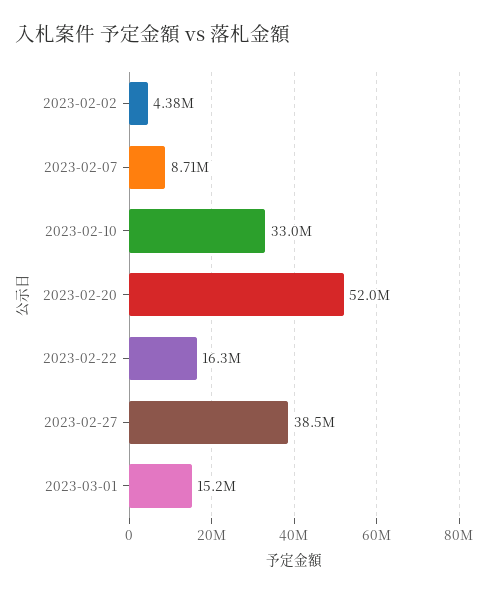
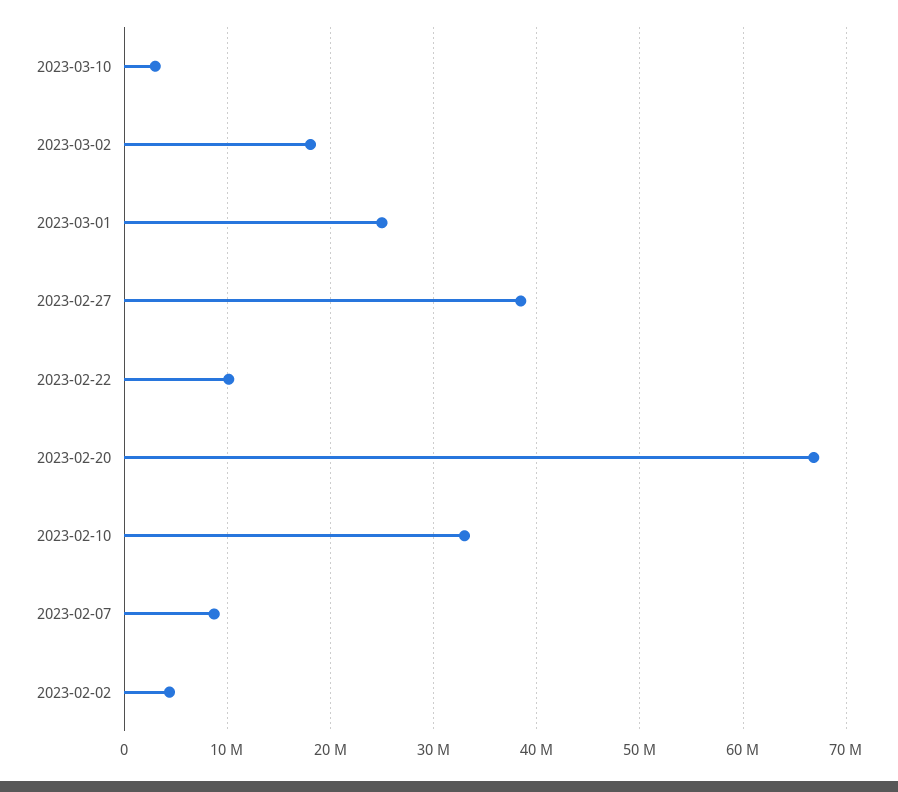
2023-02-20: 52000000 -> 67000000
2023-02-22: 16300000 -> 10000000
2023-03-01: 15200000 -> 25000000
2023-03-10: none -> 3000000
2023-03-02: none -> 18000000

